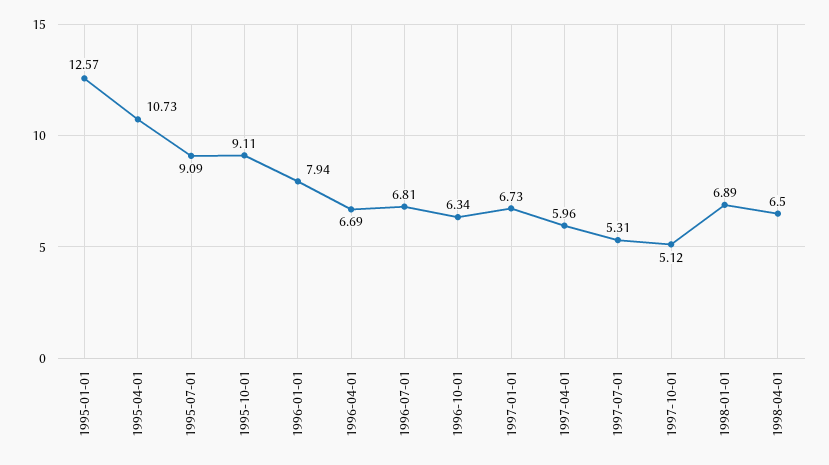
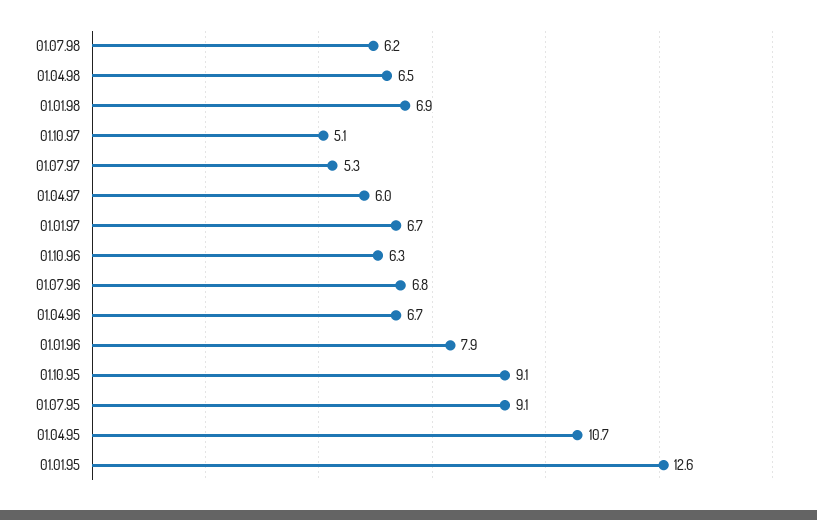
01.07.98: none -> 6.2

